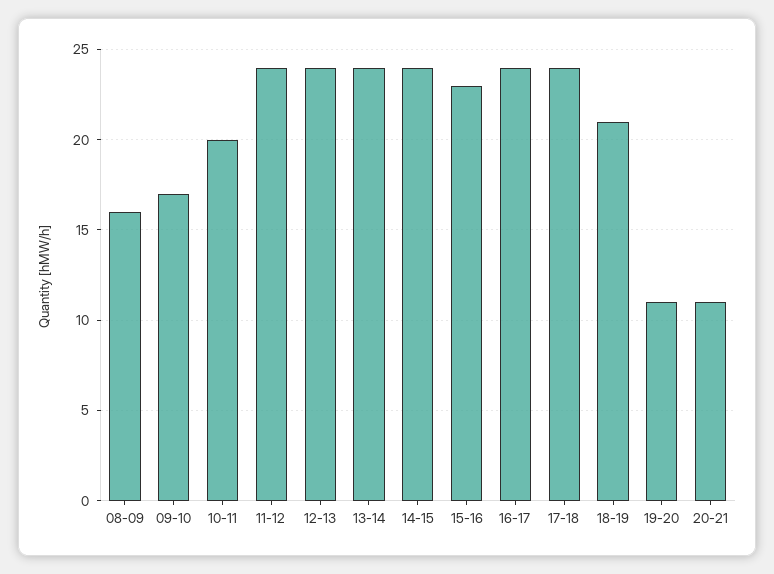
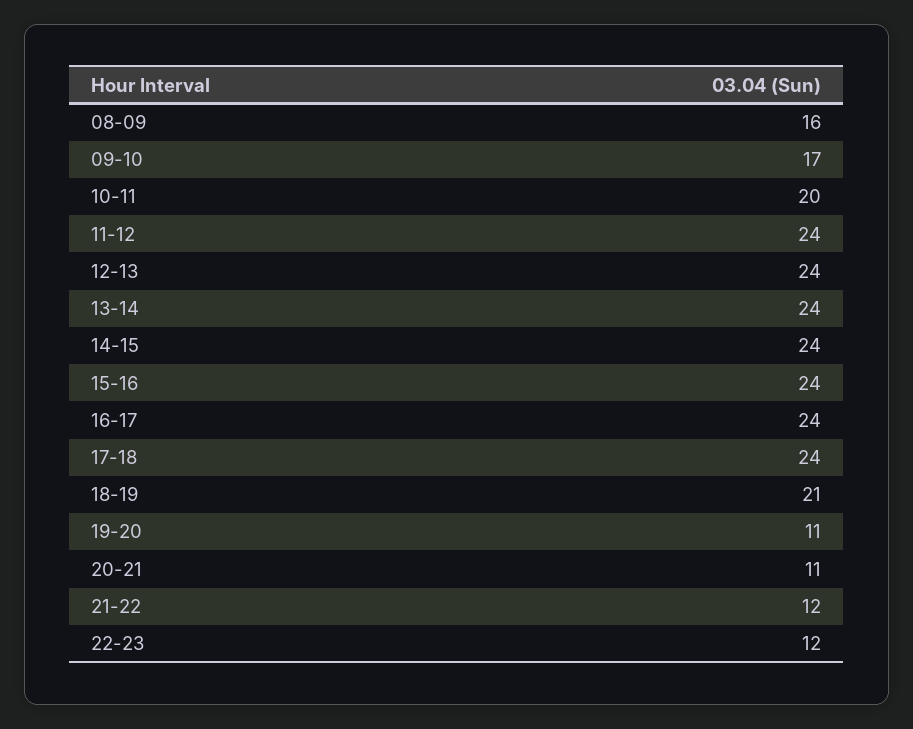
15-16: 23 -> 24
21-22: none -> 12
22-23: none -> 12

